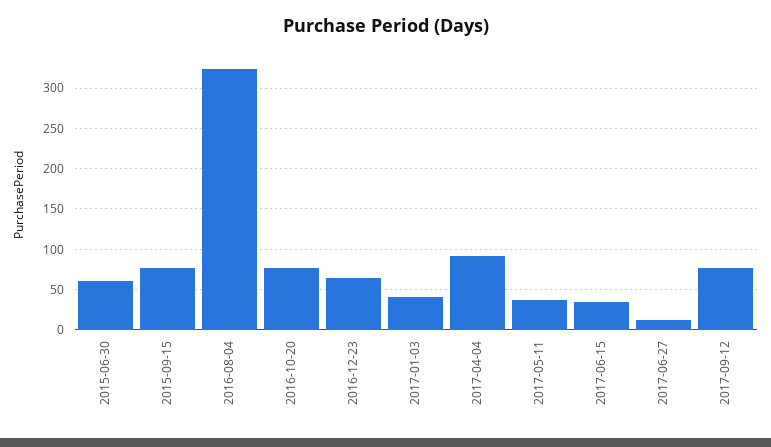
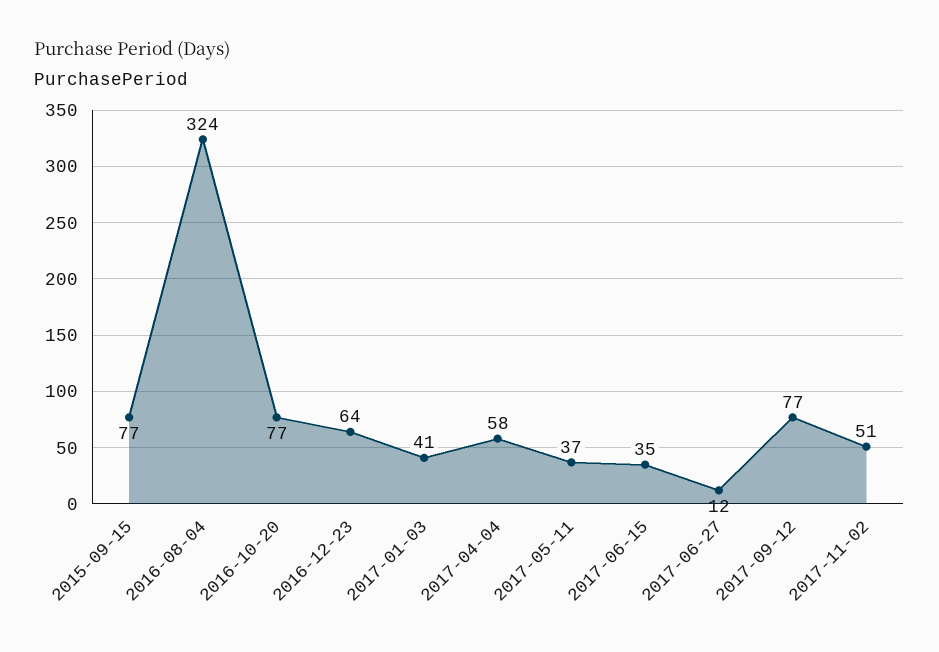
2015-06-30: 60 -> none
2017-04-04: 90 -> 58
2017-11-02: none -> 51

